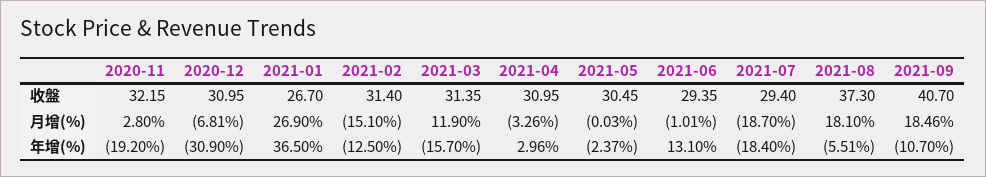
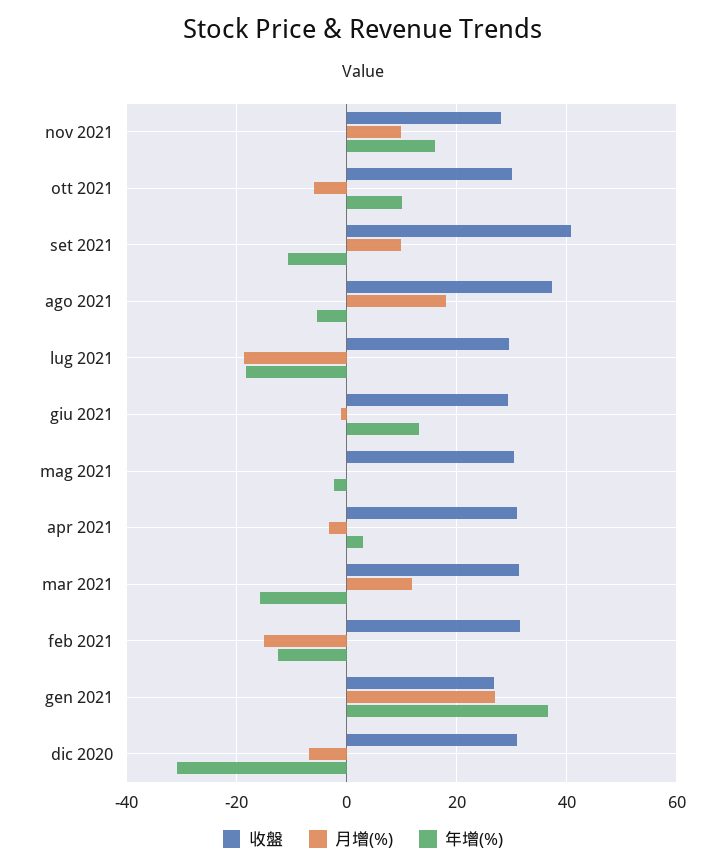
收盤, 2020-11: 32.15 -> none
月增(%), 2020-11: 2.8 -> none
月增(%), 2021-09: 18.46 -> 10
年增(%), 2020-11: -19.2 -> none
收盤, nov 2021: none -> 28
月增(%), nov 2021: none -> 10
年增(%), nov 2021: none -> 16
收盤, ott 2021: none -> 30
月增(%), ott 2021: none -> -6
年增(%), ott 2021: none -> 10

